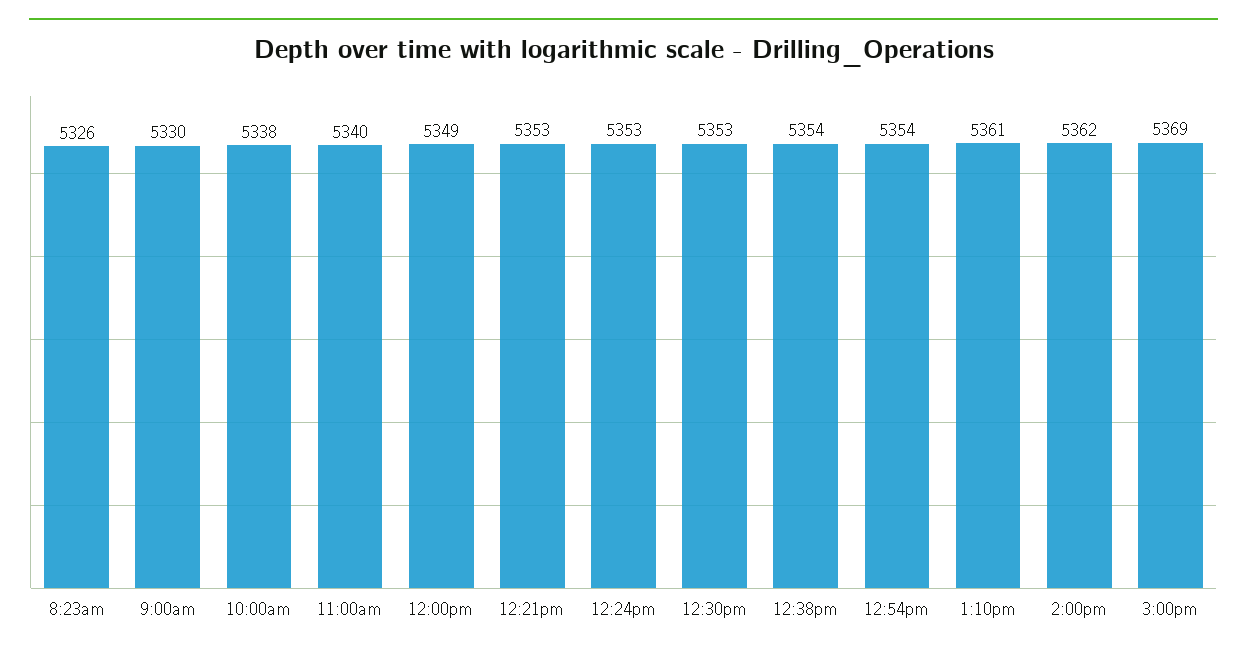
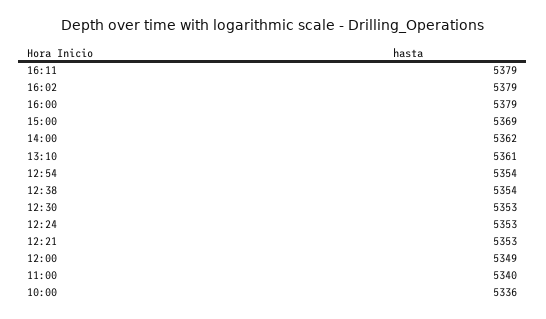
8:23am: 5326 -> none
9:00am: 5330 -> none
10:00am: 5338 -> 5336
16:11: none -> 5379
16:02: none -> 5379
16:00: none -> 5379

